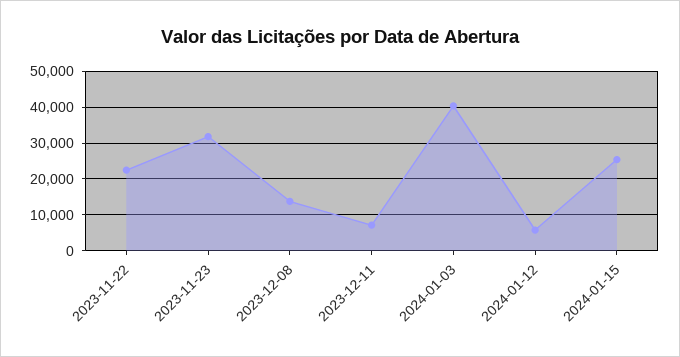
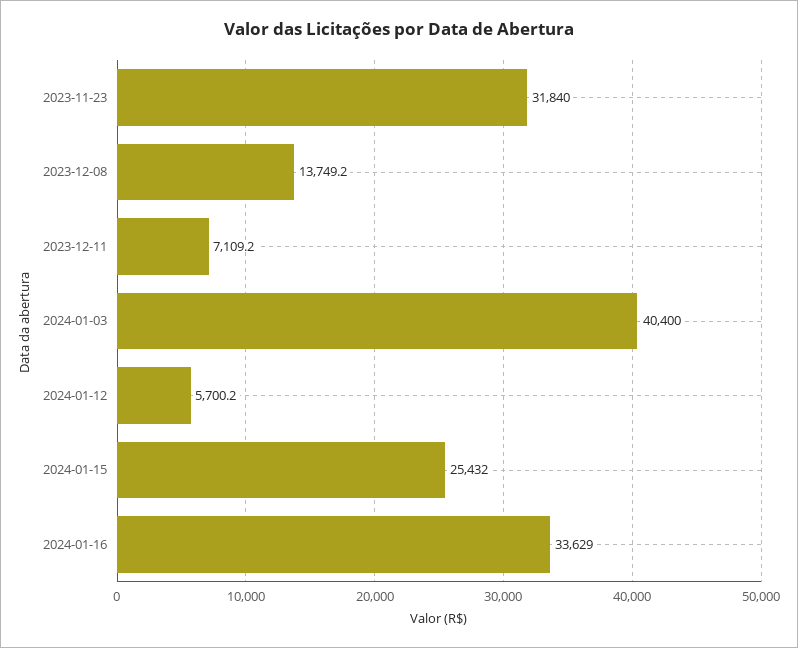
2023-11-22: 22000 -> none
2024-01-16: none -> 33629

